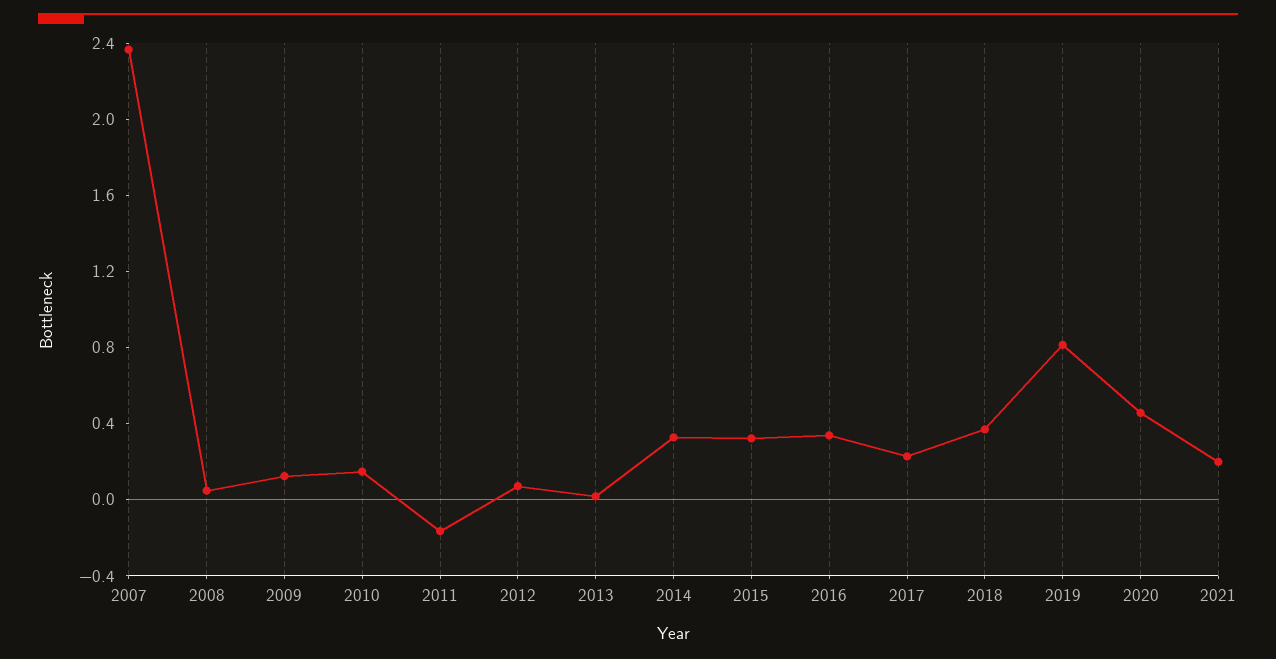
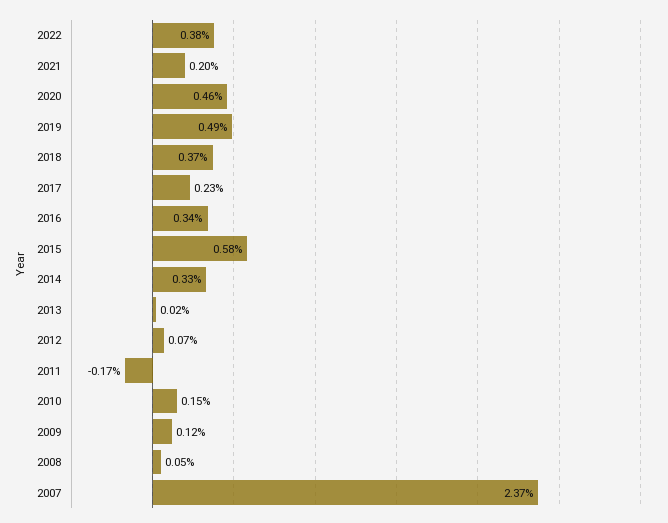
2015: 0.3 -> 0.58
2019: 0.8 -> 0.49
2022: none -> 0.38

